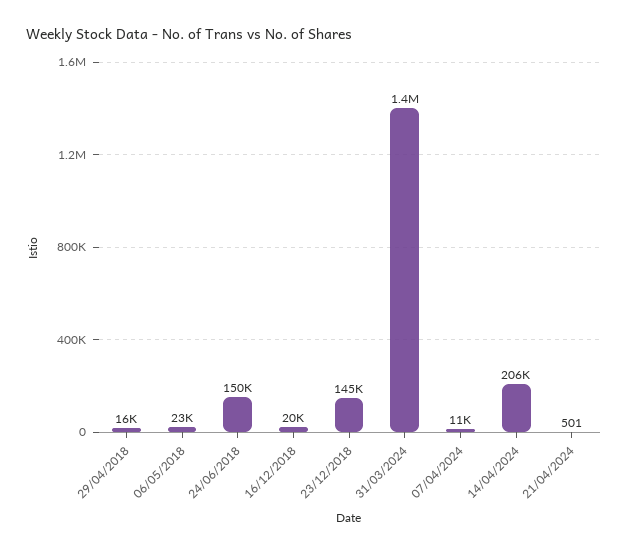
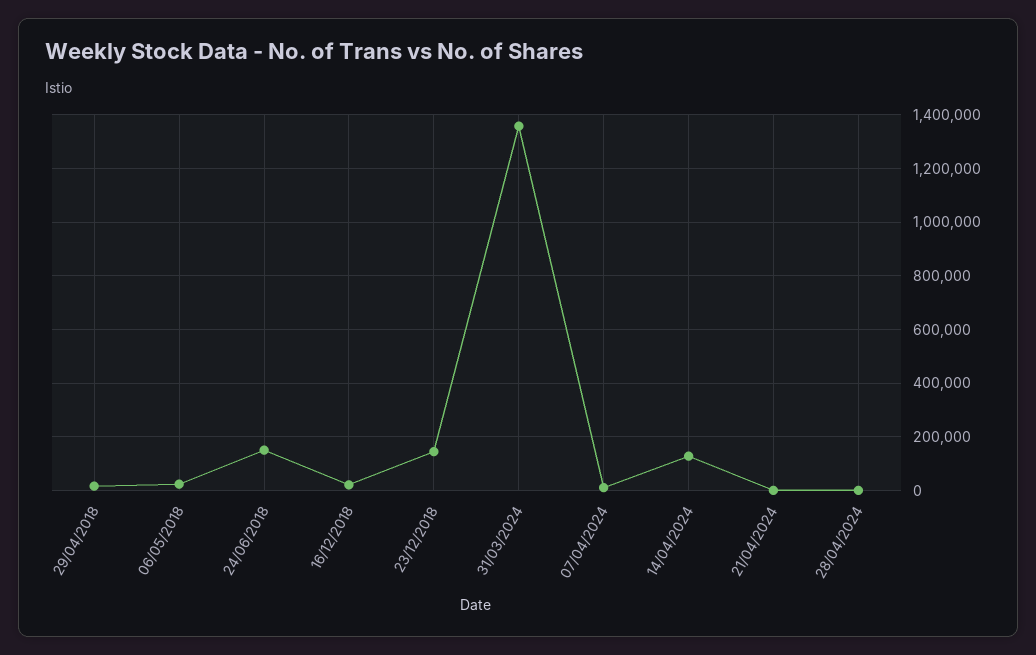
14/04/2024: 206000 -> 125000
28/04/2024: none -> 0

